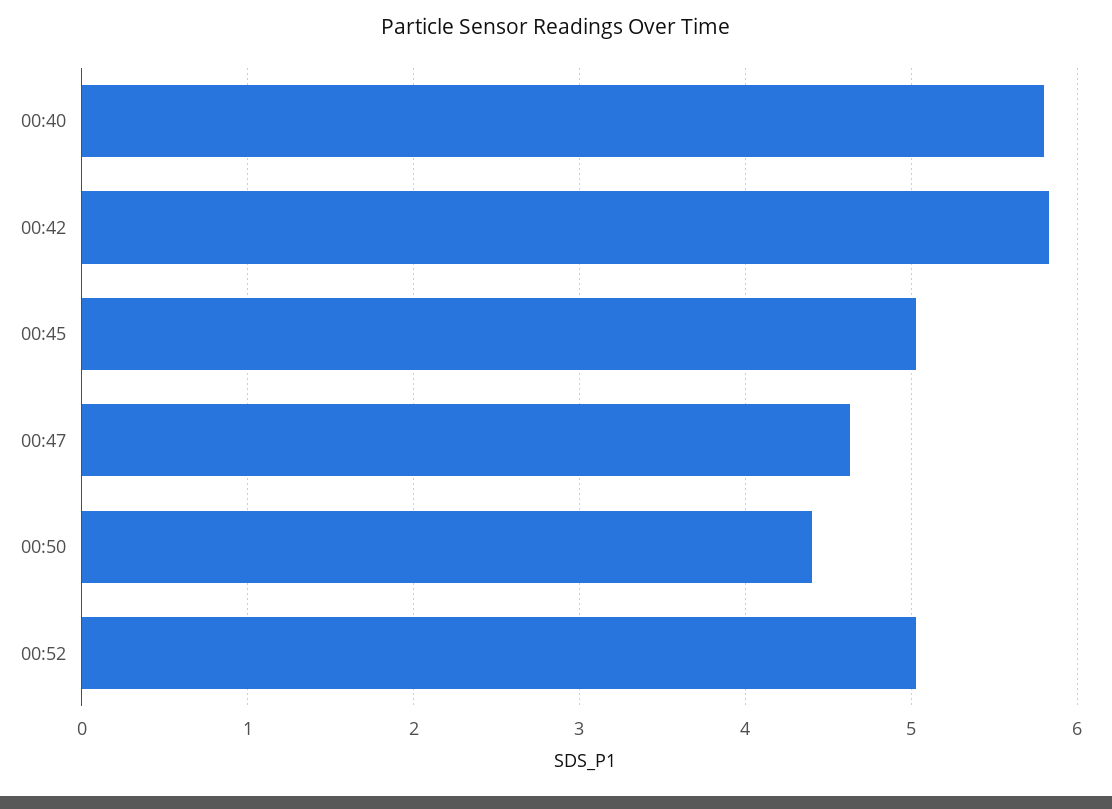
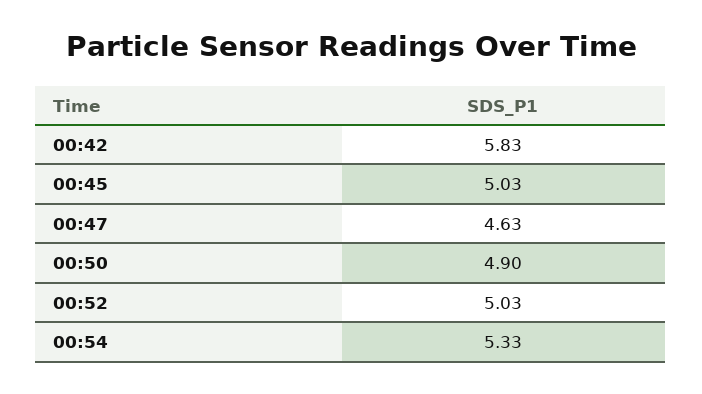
00:40: 5.8 -> none
00:50: 4.4 -> 4.9
00:54: none -> 5.33

